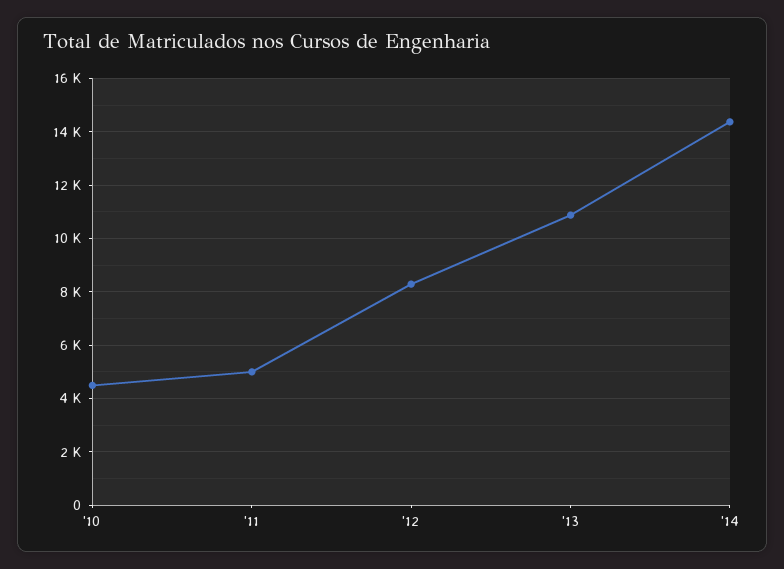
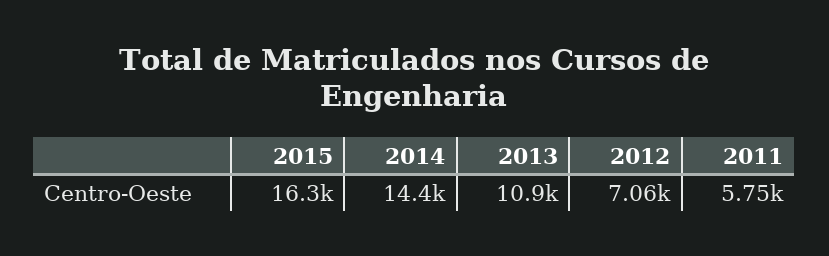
'10: 4500 -> none
'11: 5000 -> 5750
'12: 8250 -> 7060
2015: none -> 16300

